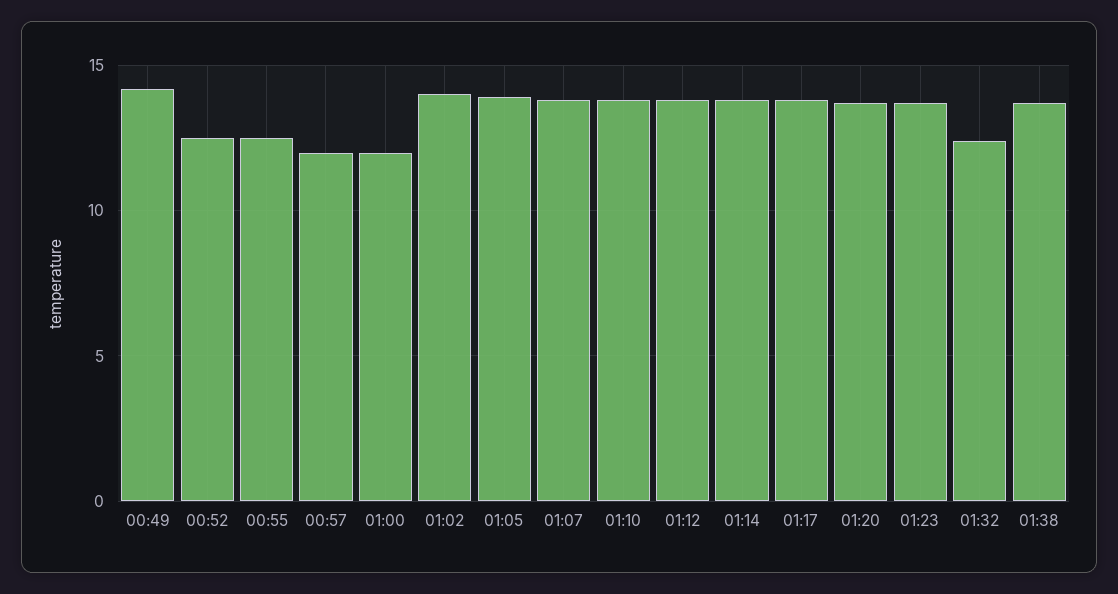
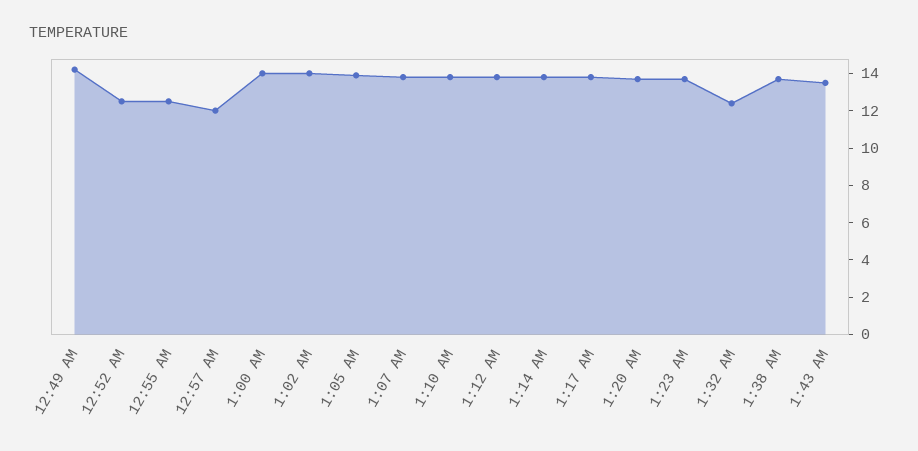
01:00: 12 -> 14
1:43 AM: none -> 13.5

